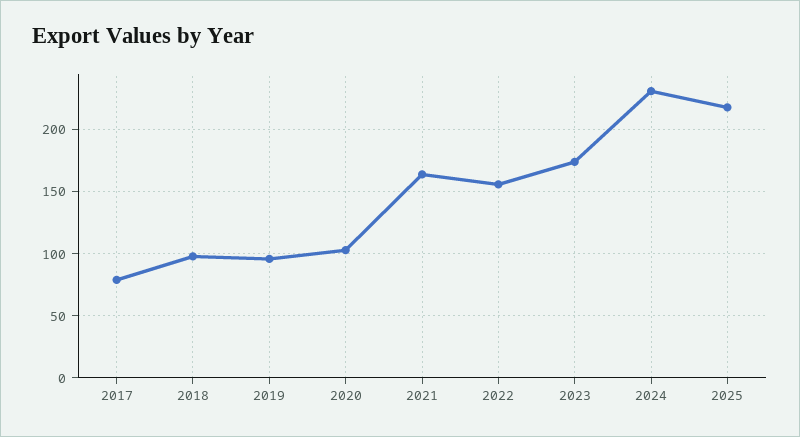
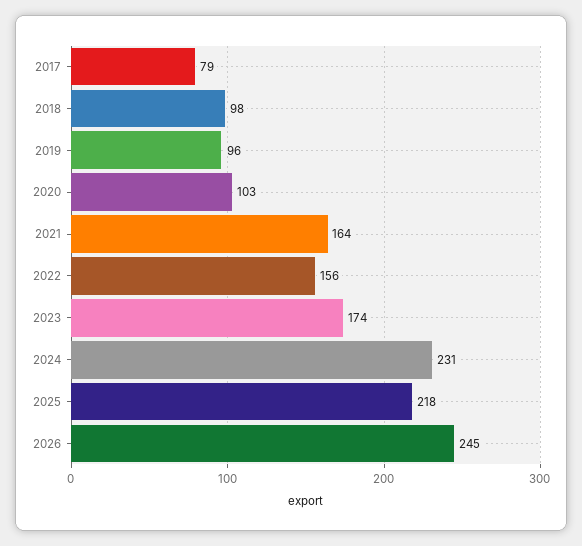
2026: none -> 245

